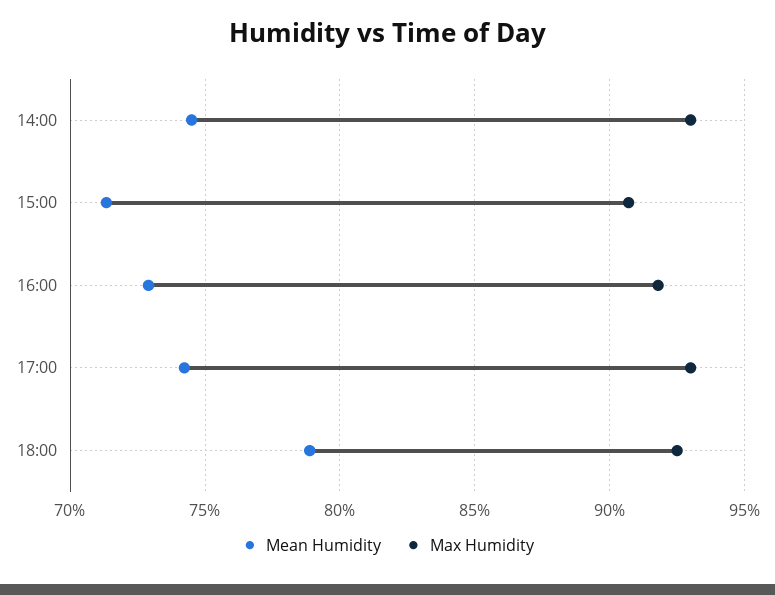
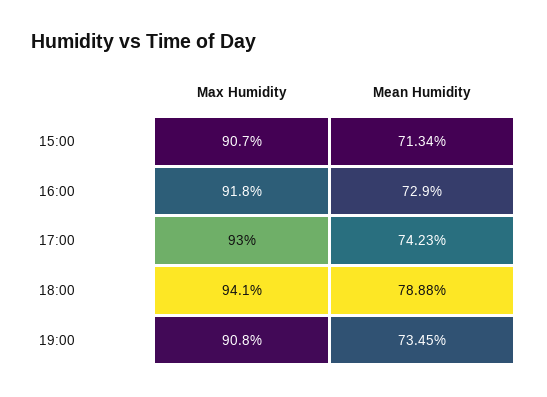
Mean Humidity, 14:00: 74.5 -> none
Max Humidity, 14:00: 93 -> none
Max Humidity, 18:00: 92.5 -> 94.1
Max Humidity, 19:00: none -> 90.8
Mean Humidity, 19:00: none -> 73.45

